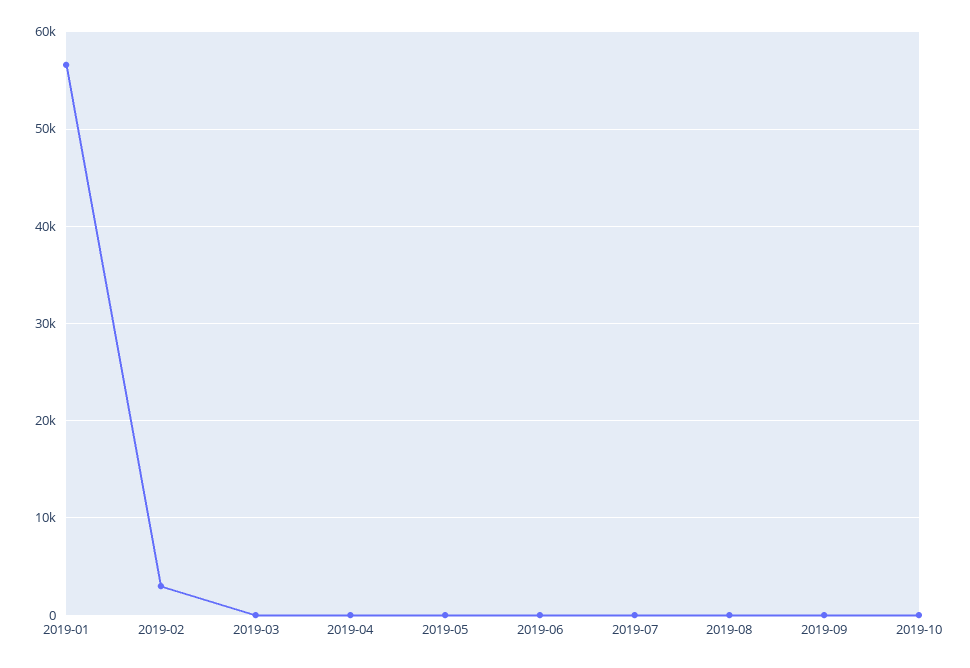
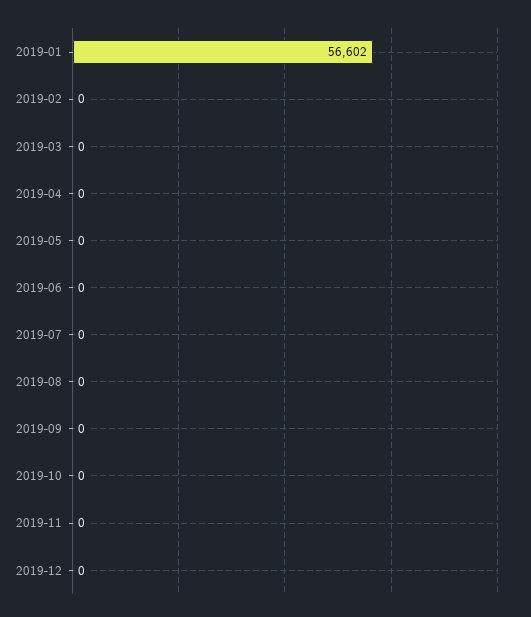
2019-02: 3000 -> 0
2019-11: none -> 0
2019-12: none -> 0

